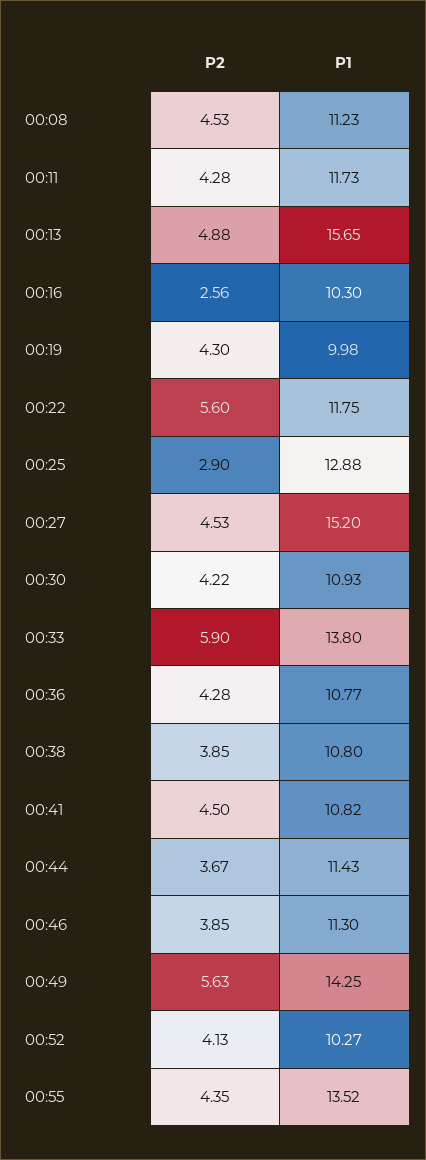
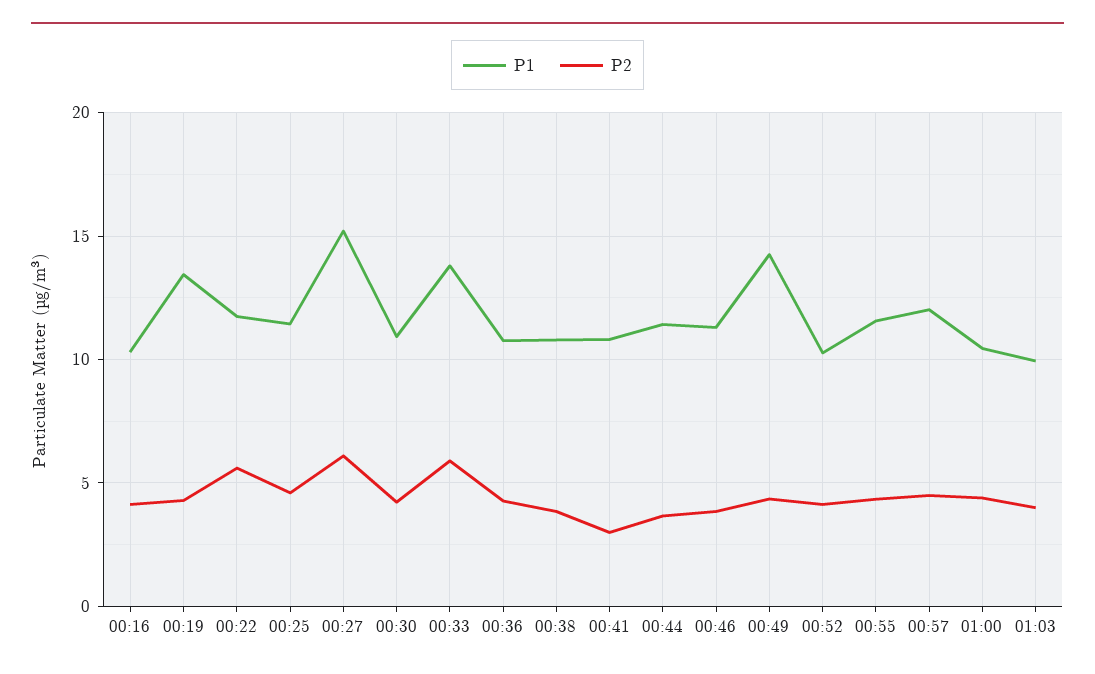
P2, 00:08: 4.53 -> none
P1, 00:08: 11.23 -> none
P2, 00:11: 4.28 -> none
P1, 00:11: 11.73 -> none
P2, 00:13: 4.88 -> none
P1, 00:13: 15.65 -> none
P2, 00:16: 2.56 -> 4
P1, 00:19: 9.98 -> 13.5
P2, 00:25: 2.9 -> 4.5
P1, 00:25: 12.88 -> 11.5
P2, 00:27: 4.53 -> 6
P2, 00:41: 4.5 -> 3
P2, 00:49: 5.63 -> 4.5
P1, 00:55: 13.52 -> 11.5
P1, 00:57: none -> 12
P2, 00:57: none -> 4.5
P1, 01:00: none -> 10.5
P2, 01:00: none -> 4.5
P1, 01:03: none -> 10
P2, 01:03: none -> 4

